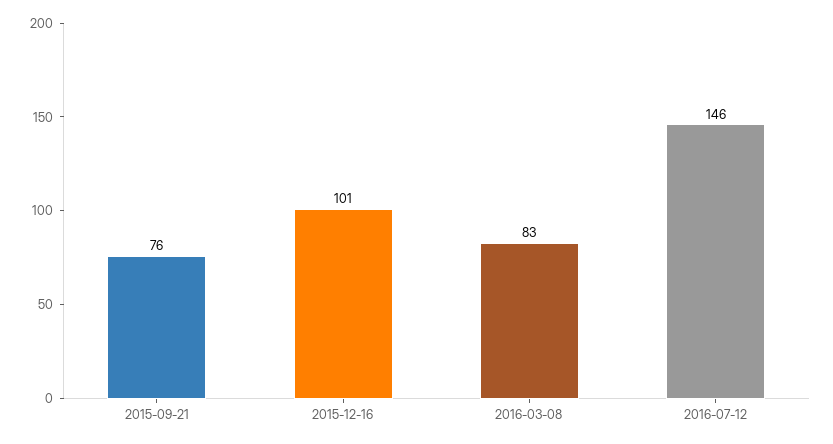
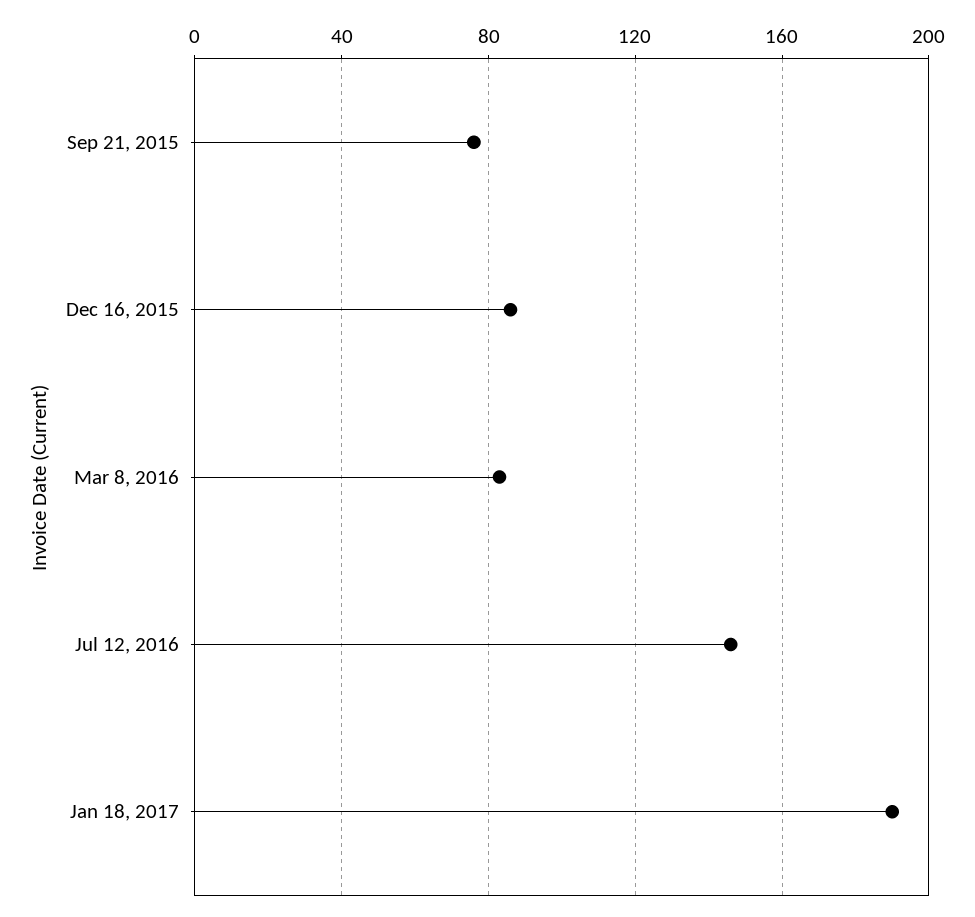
2015-12-16: 101 -> 85
Jan 18, 2017: none -> 190

